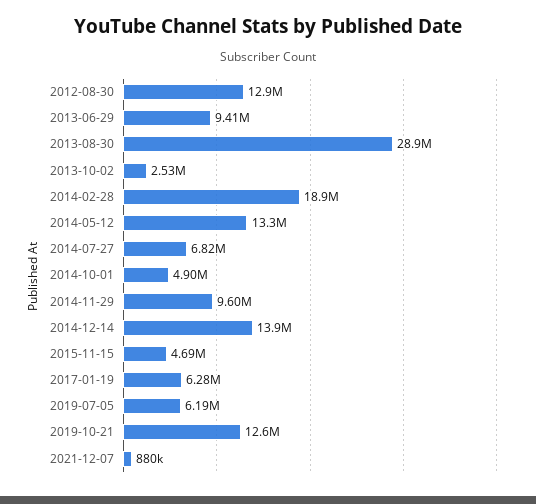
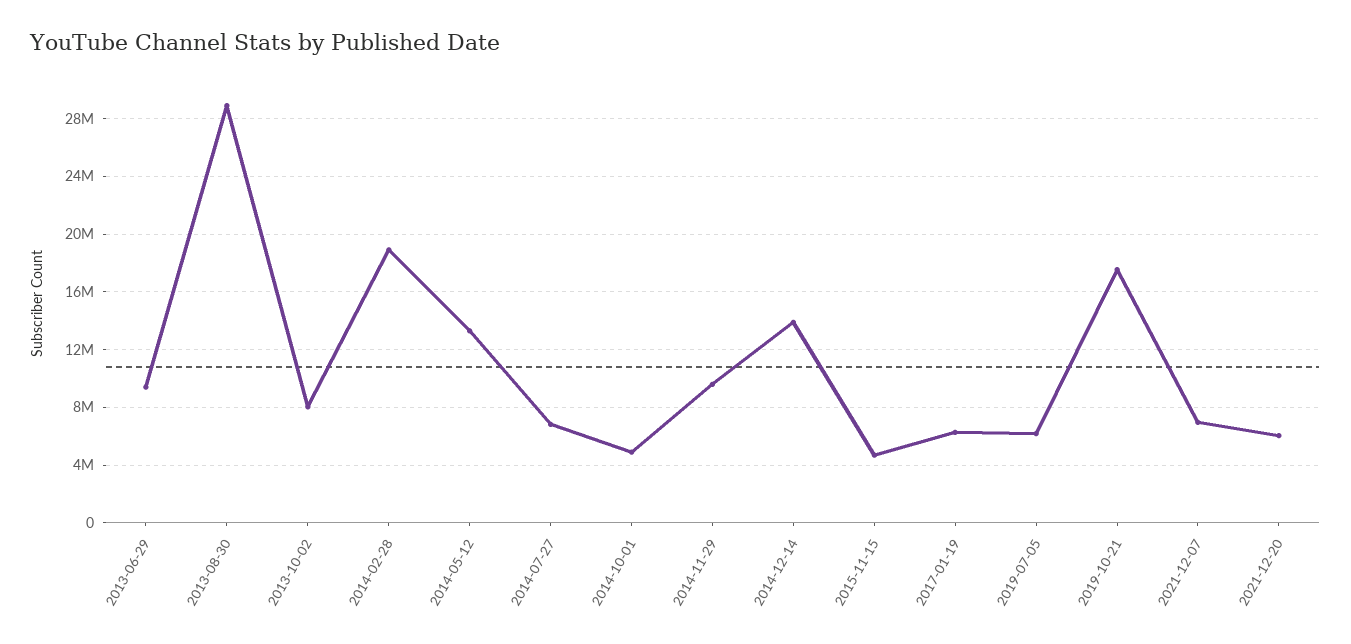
2012-08-30: 12900000 -> none
2013-10-02: 2530000 -> 8000000
2019-10-21: 12600000 -> 17500000
2021-12-07: 880000 -> 7000000
2021-12-20: none -> 6000000

